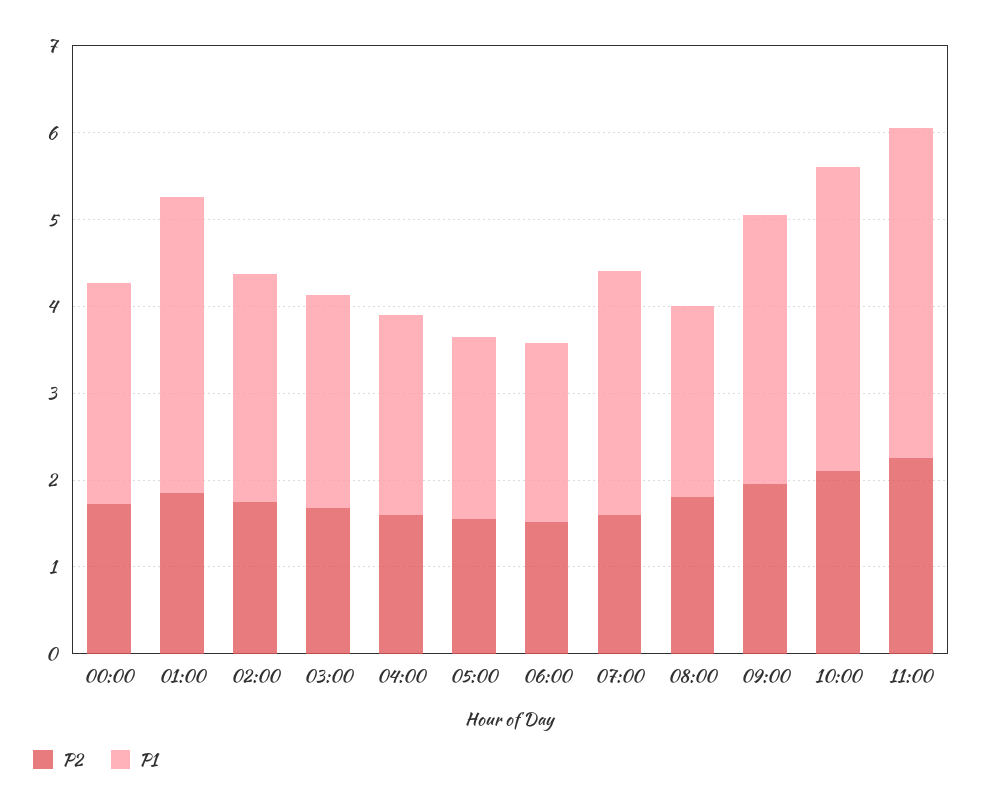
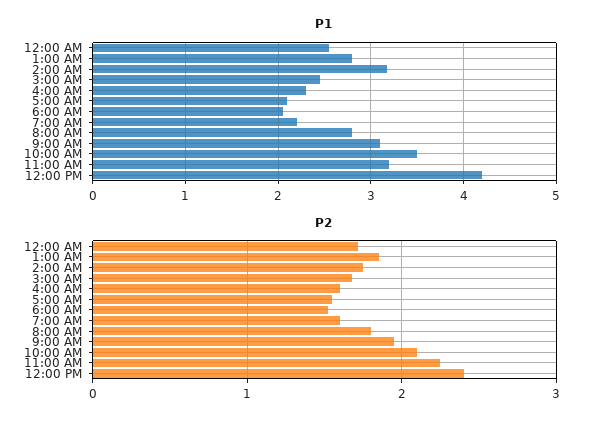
P1, 01:00: 3.4 -> 2.8
P1, 02:00: 2.6 -> 3.2
P1, 07:00: 2.8 -> 2.2
P1, 08:00: 2.2 -> 2.8
P1, 11:00: 3.8 -> 3.2
P1, 12:00 PM: none -> 4.2
P2, 12:00 PM: none -> 2.4

